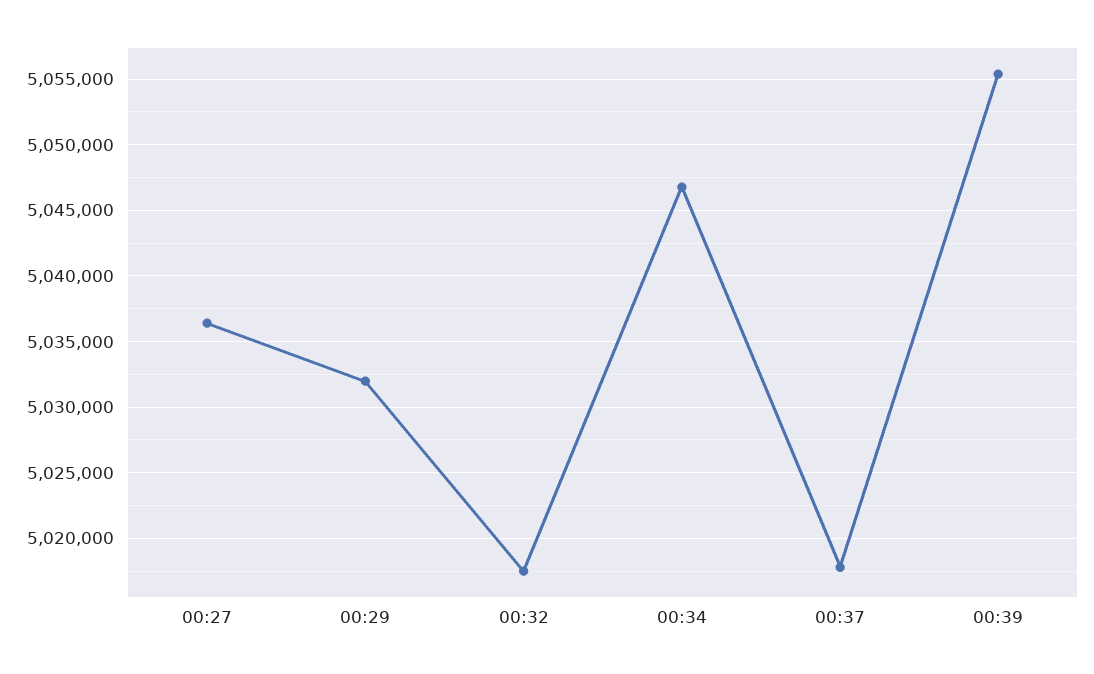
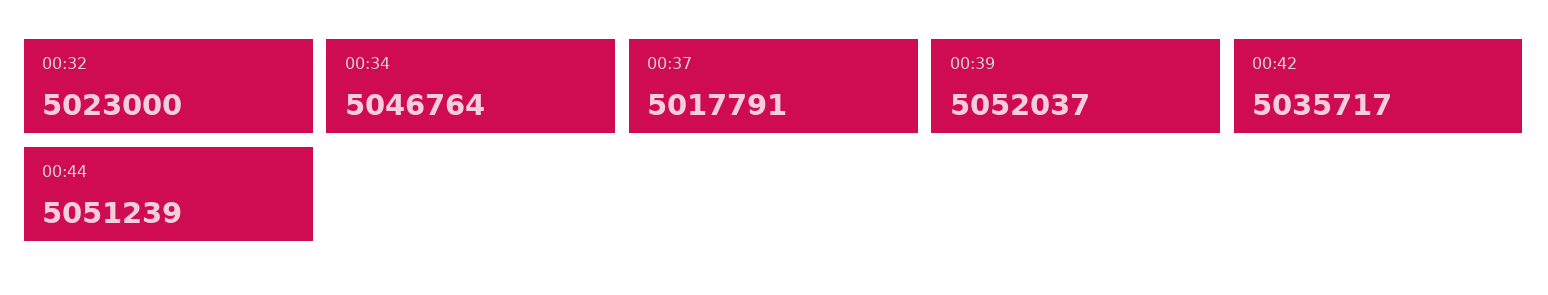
00:27: 5036500 -> none
00:29: 5032000 -> none
00:32: 5017500 -> 5023000
00:39: 5055500 -> 5052037
00:42: none -> 5035717
00:44: none -> 5051239

